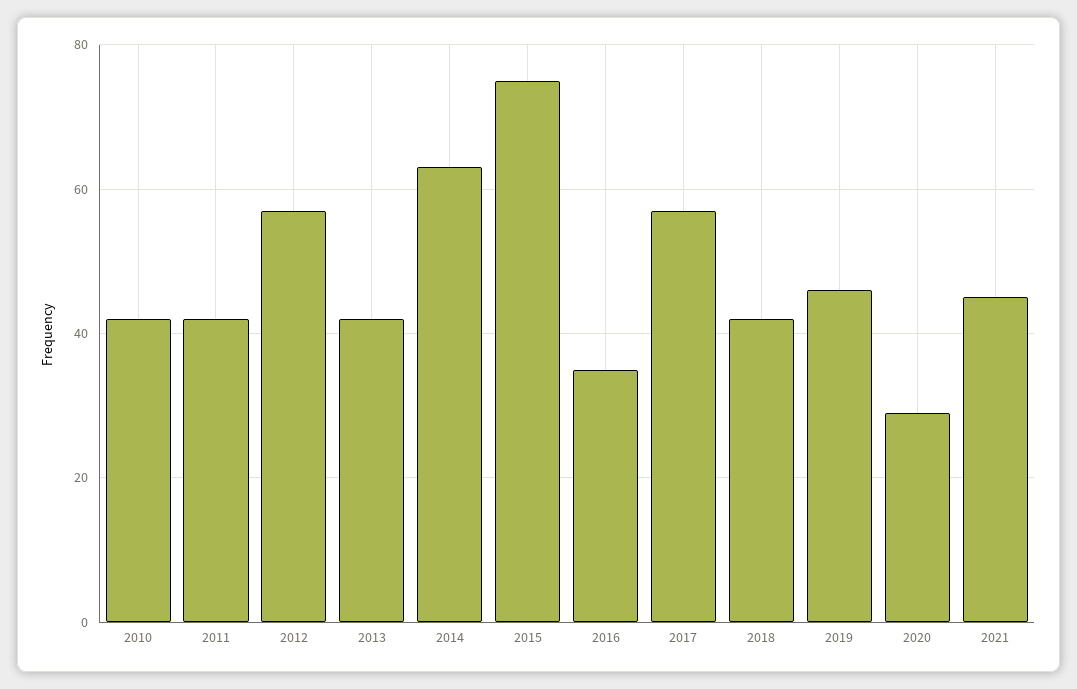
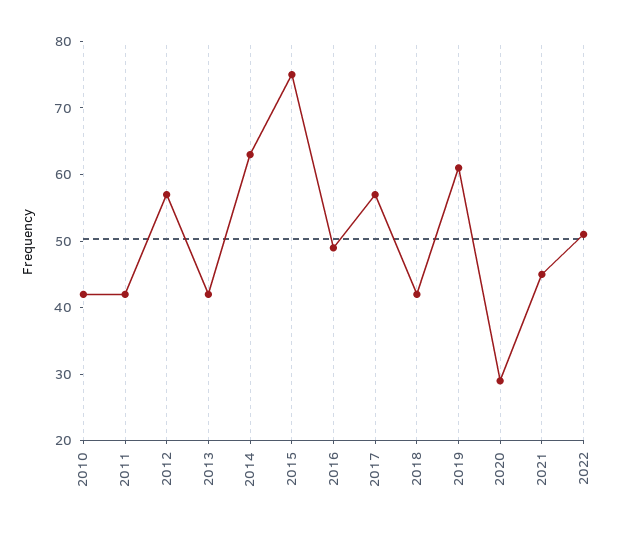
2016: 35 -> 50
2019: 45 -> 60
2022: none -> 50

